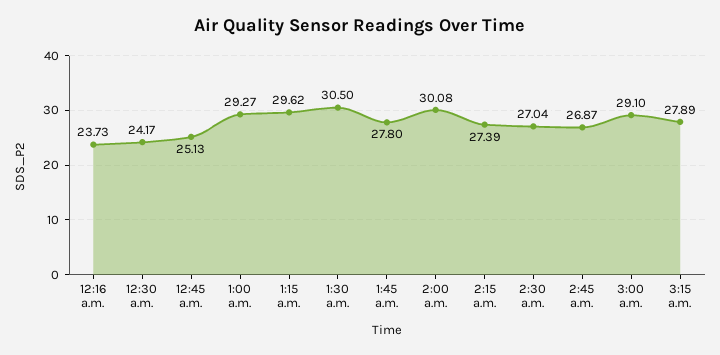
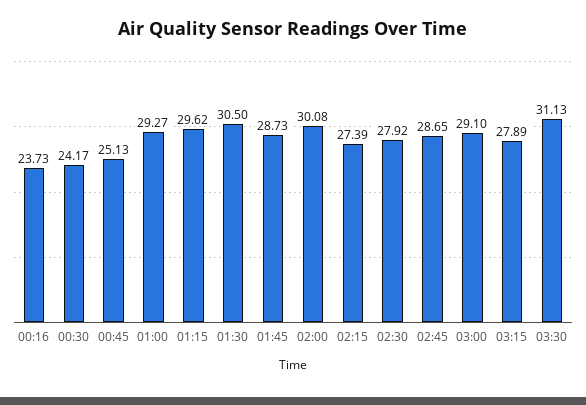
1:45 a.m.: 27.8 -> 28.73
2:30 a.m.: 27.04 -> 27.92
2:45 a.m.: 26.87 -> 28.65
03:30: none -> 31.13

